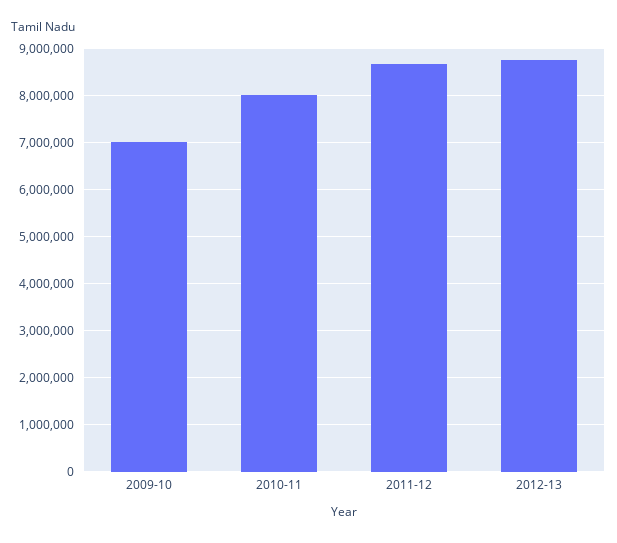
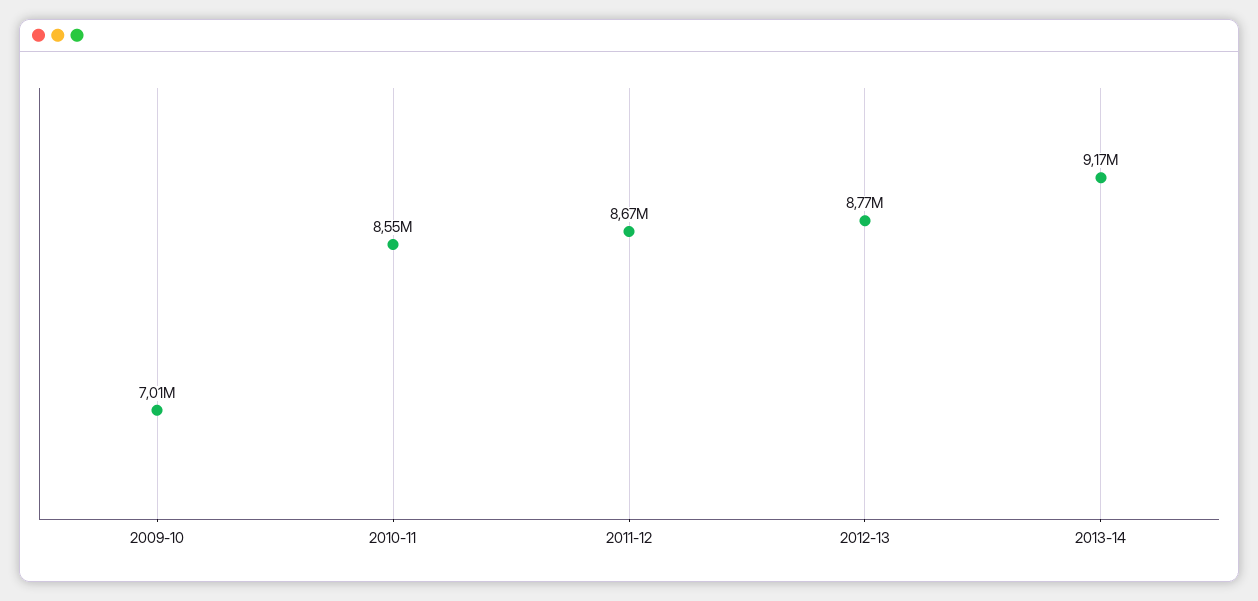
2010-11: 8000000 -> 8550000
2013-14: none -> 9170000

